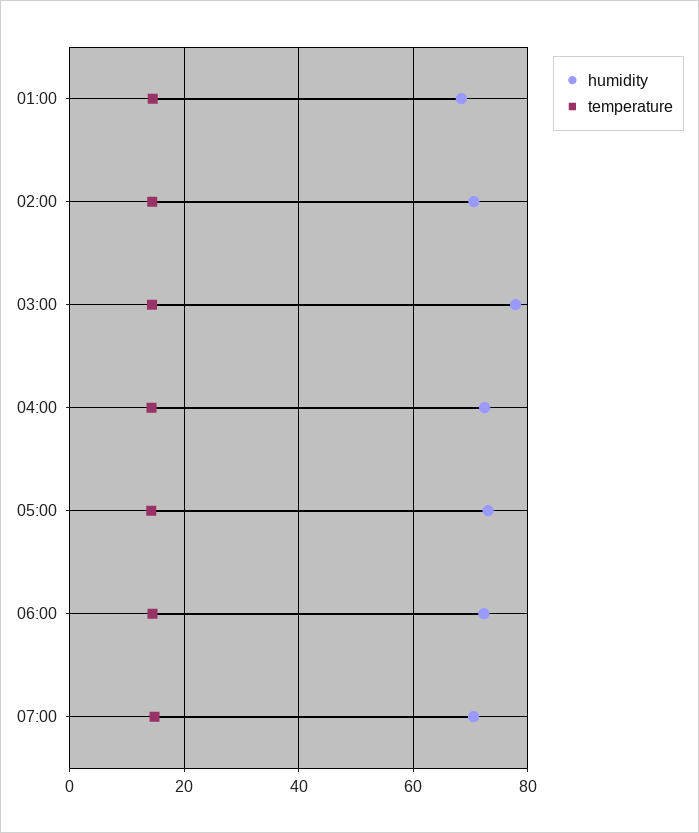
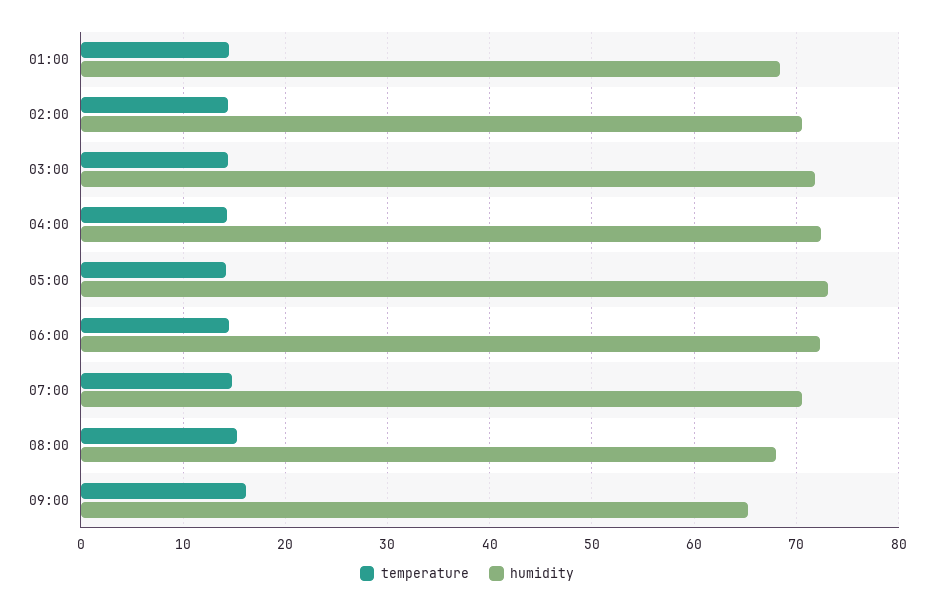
humidity, 03:00: 78 -> 72
temperature, 08:00: none -> 15
humidity, 08:00: none -> 68
temperature, 09:00: none -> 16
humidity, 09:00: none -> 65

